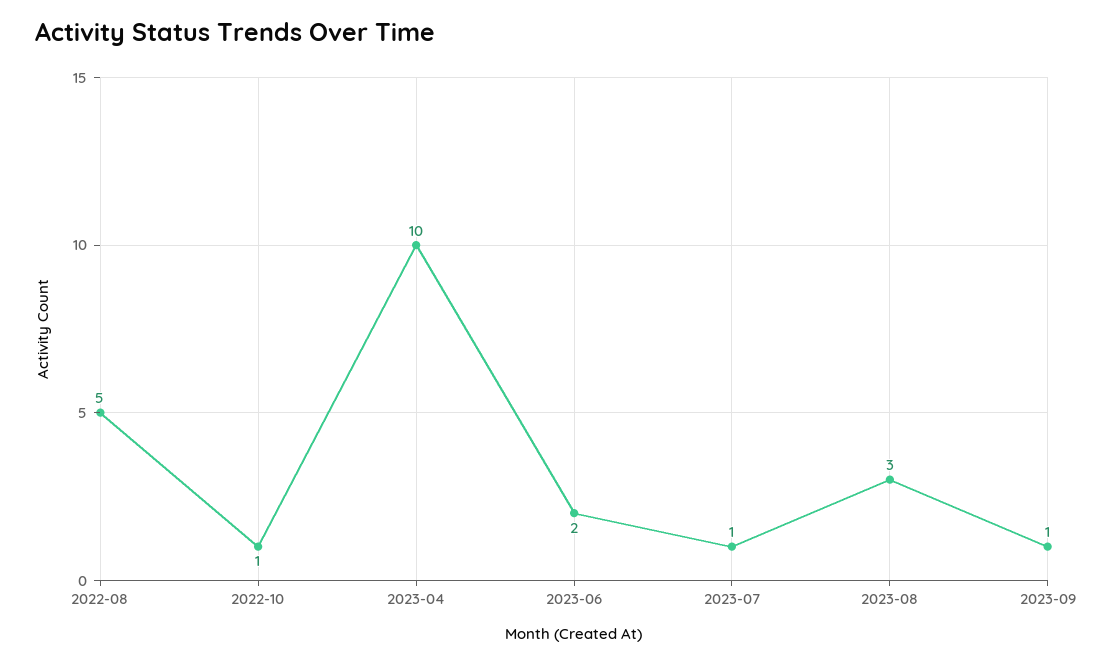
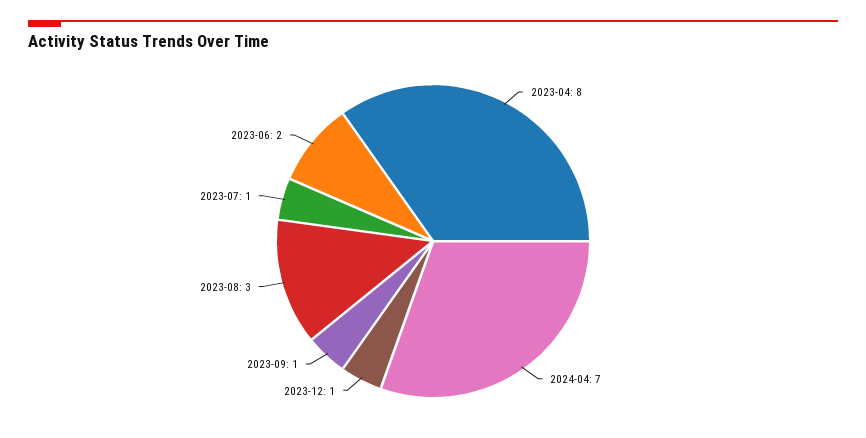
2022-08: 5 -> none
2022-10: 1 -> none
2023-04: 10 -> 8
2024-04: none -> 7
2023-12: none -> 1

